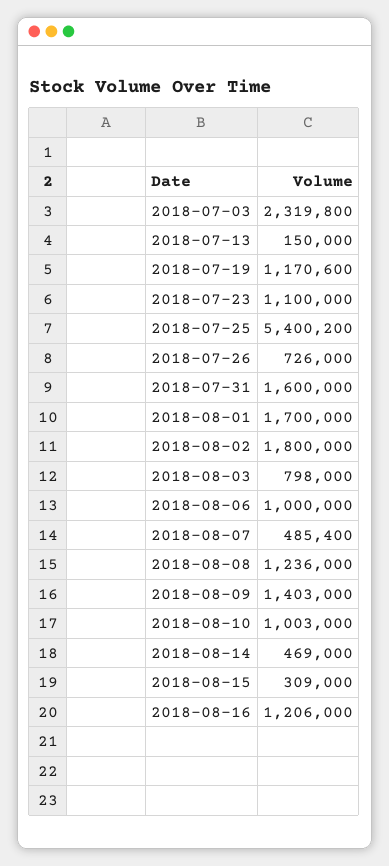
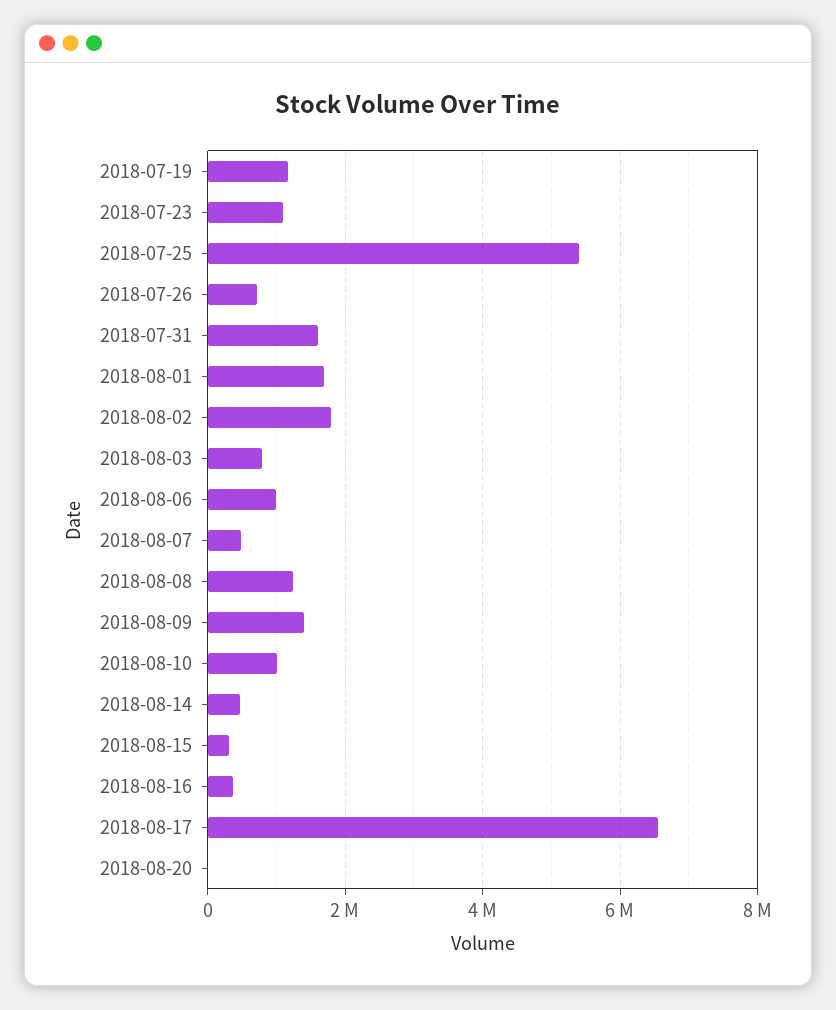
2018-07-03: 2319800 -> none
2018-07-13: 150000 -> none
2018-08-16: 1206000 -> 400000
2018-08-17: none -> 6600000
2018-08-20: none -> 0

